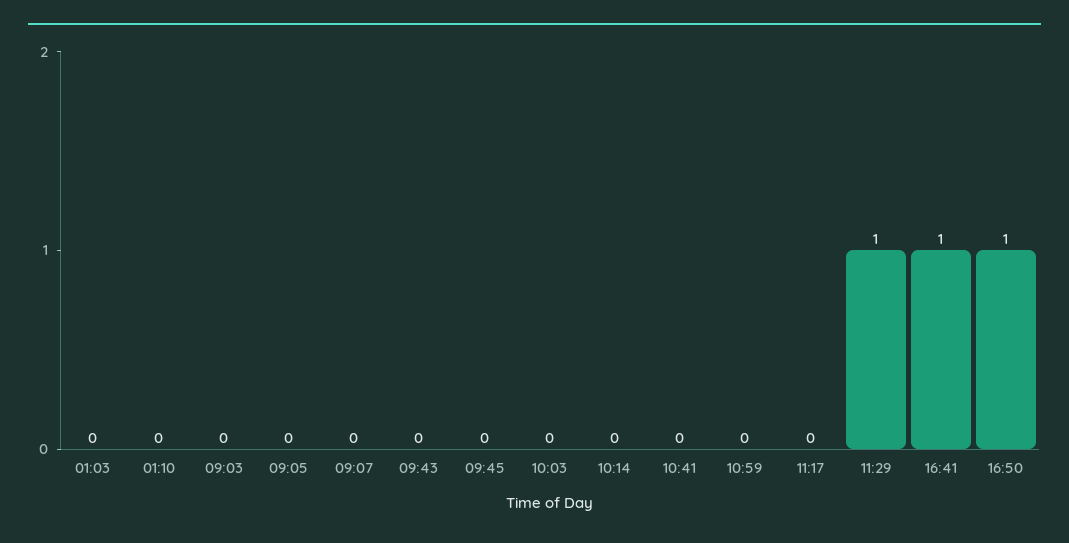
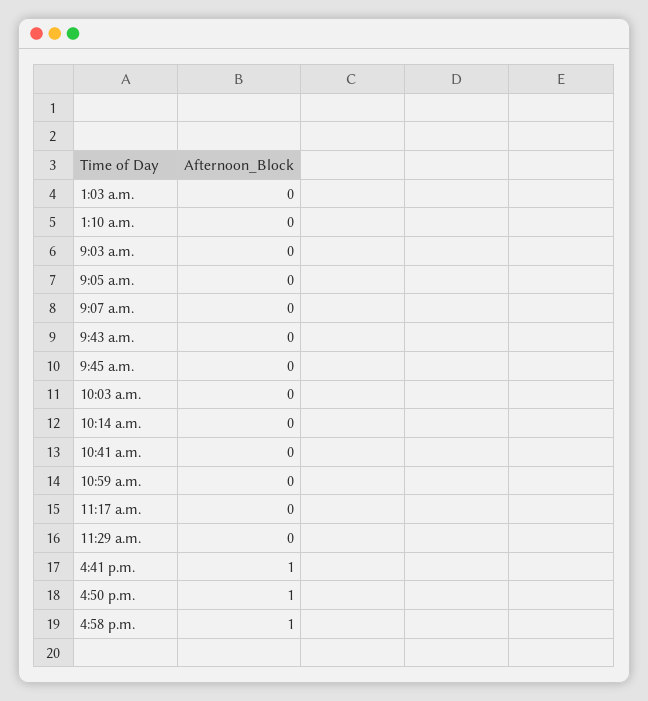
11:29: 1 -> 0
4:58 p.m.: none -> 1

